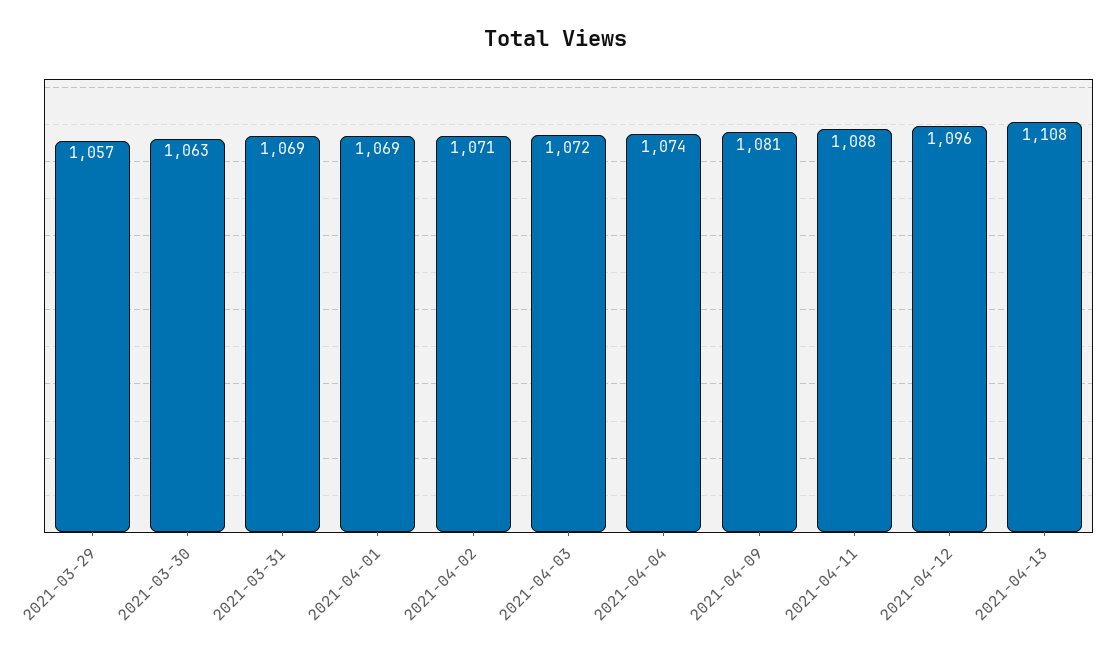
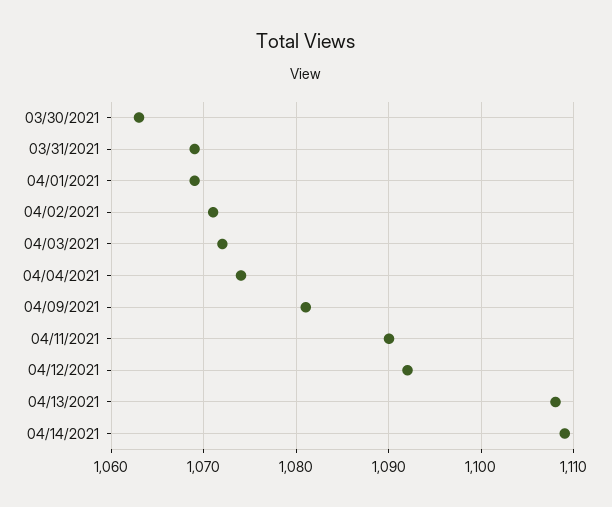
2021-03-29: 1057 -> none
2021-04-11: 1088 -> 1090
2021-04-12: 1096 -> 1092
04/14/2021: none -> 1109

